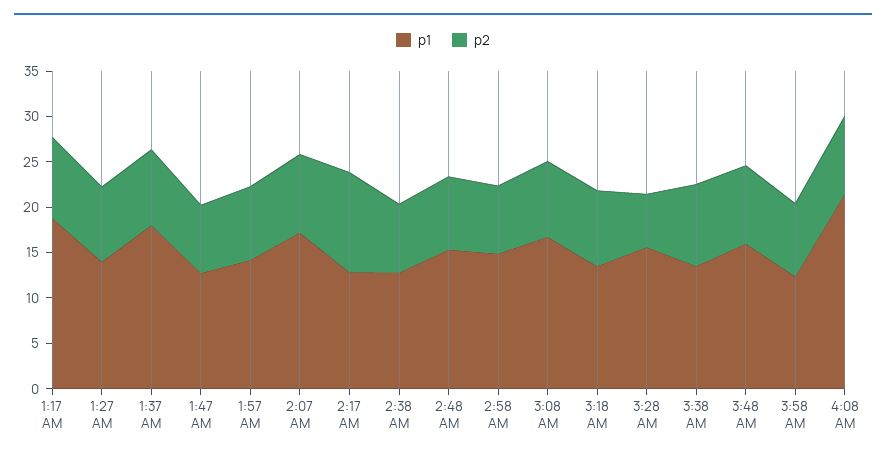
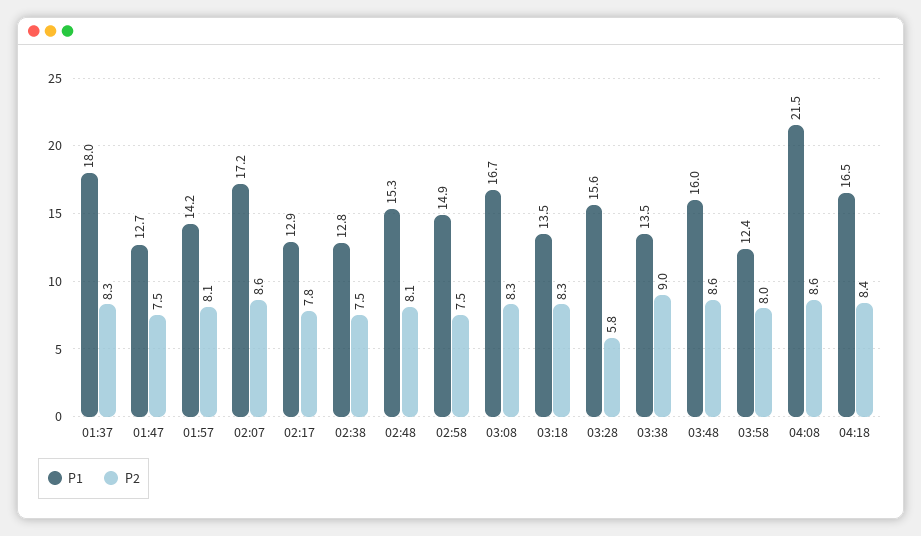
p1, 1:17 AM: 19 -> none
p2, 1:17 AM: 9 -> none
p1, 1:27 AM: 14 -> none
p2, 1:27 AM: 8 -> none
p2, 2:17 AM: 11 -> 7.8
p1, 04:18: none -> 16.5
p2, 04:18: none -> 8.4

